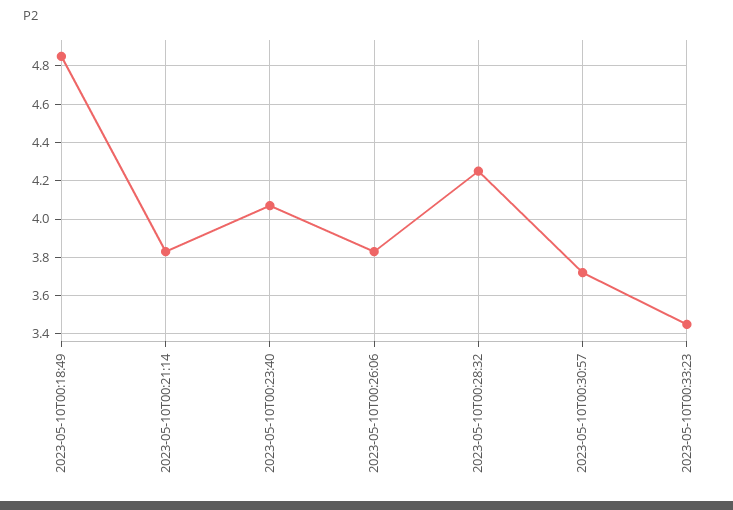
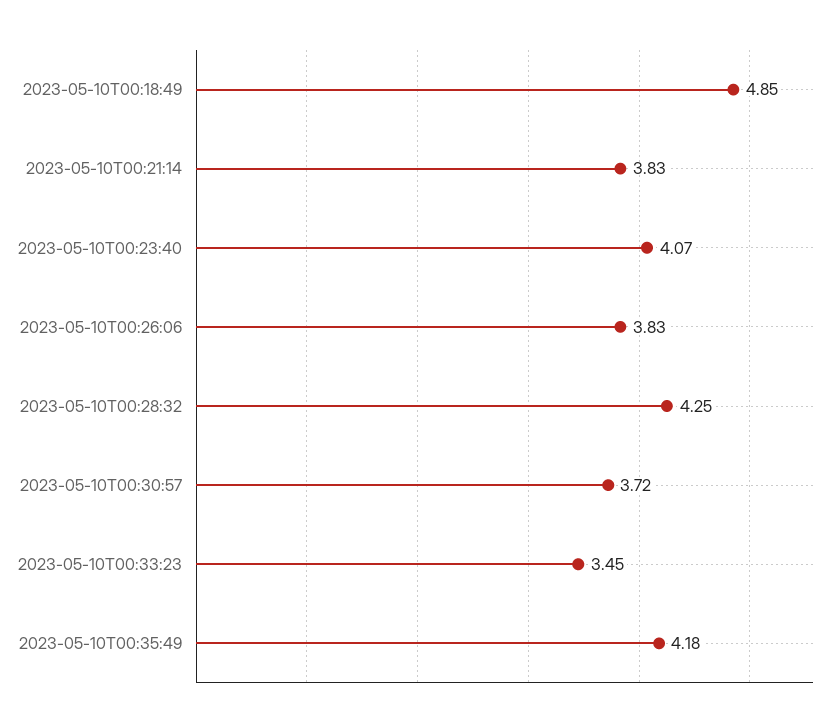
2023-05-10T00:35:49: none -> 4.18

